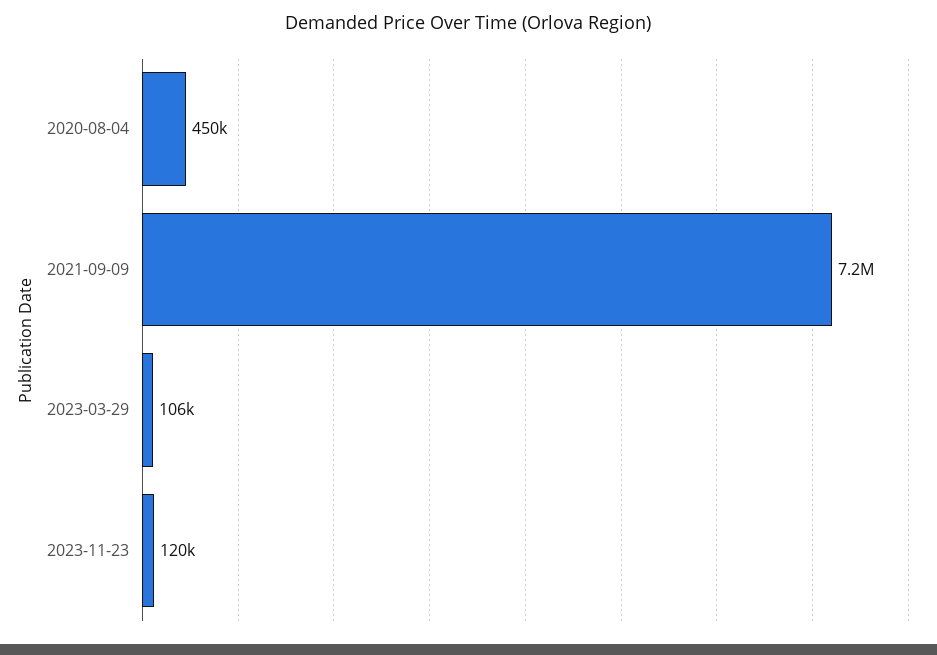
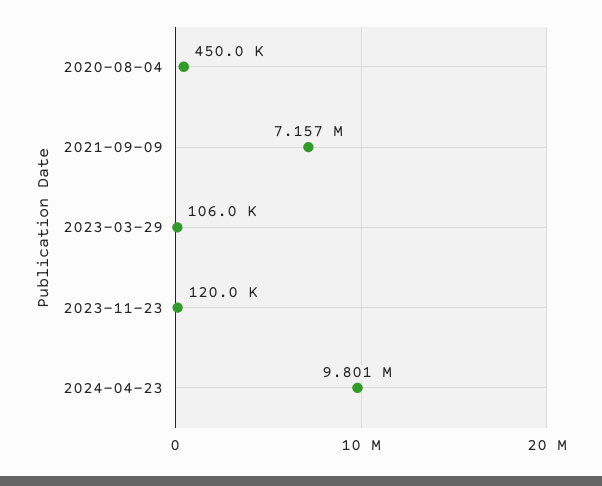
2024-04-23: none -> 9801000

